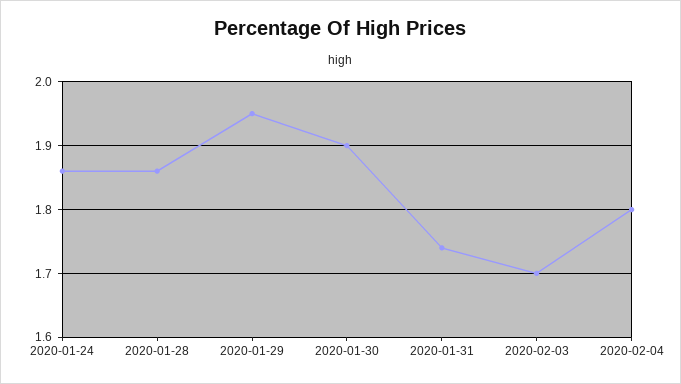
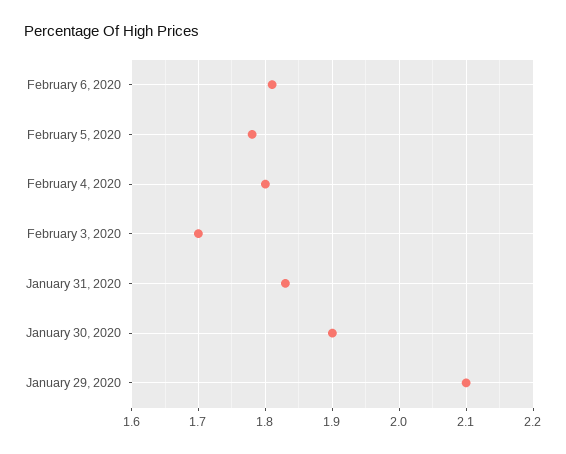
2020-01-24: 1.86 -> none
2020-01-28: 1.86 -> none
2020-01-29: 1.95 -> 2.1
2020-01-31: 1.74 -> 1.83
February 6, 2020: none -> 1.81
February 5, 2020: none -> 1.78

